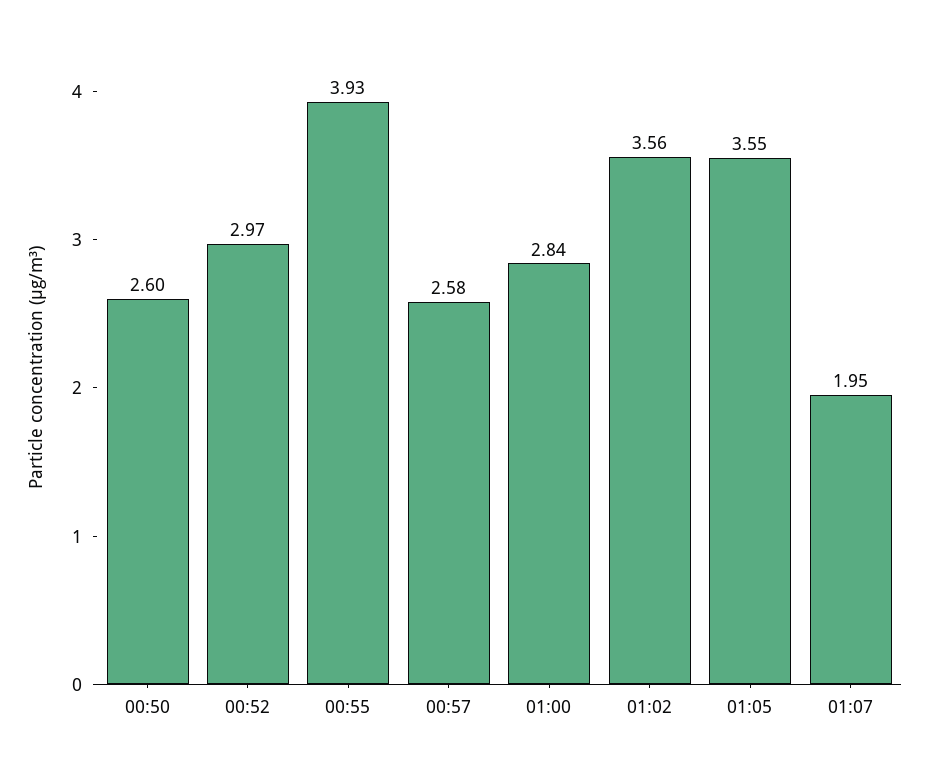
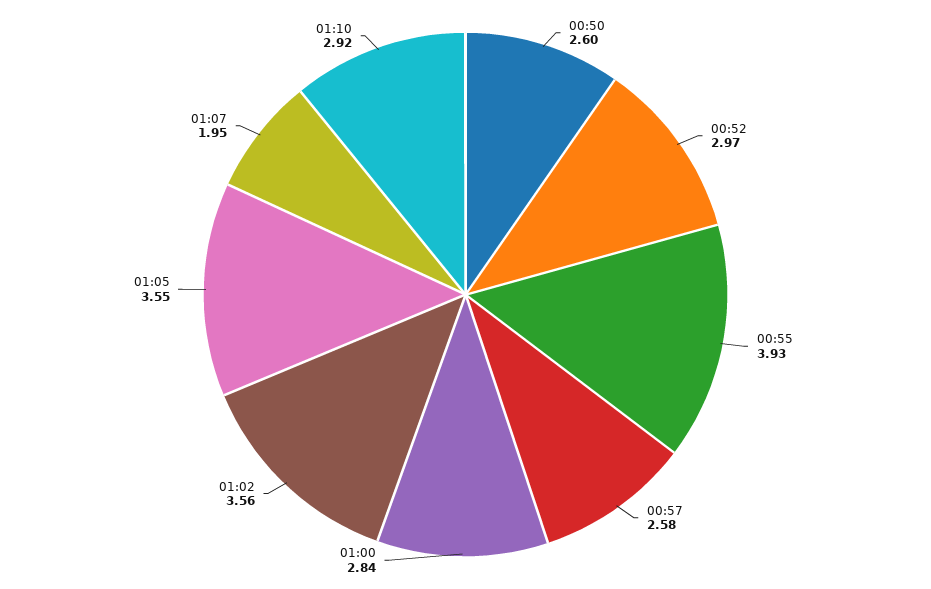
01:10: none -> 2.92

